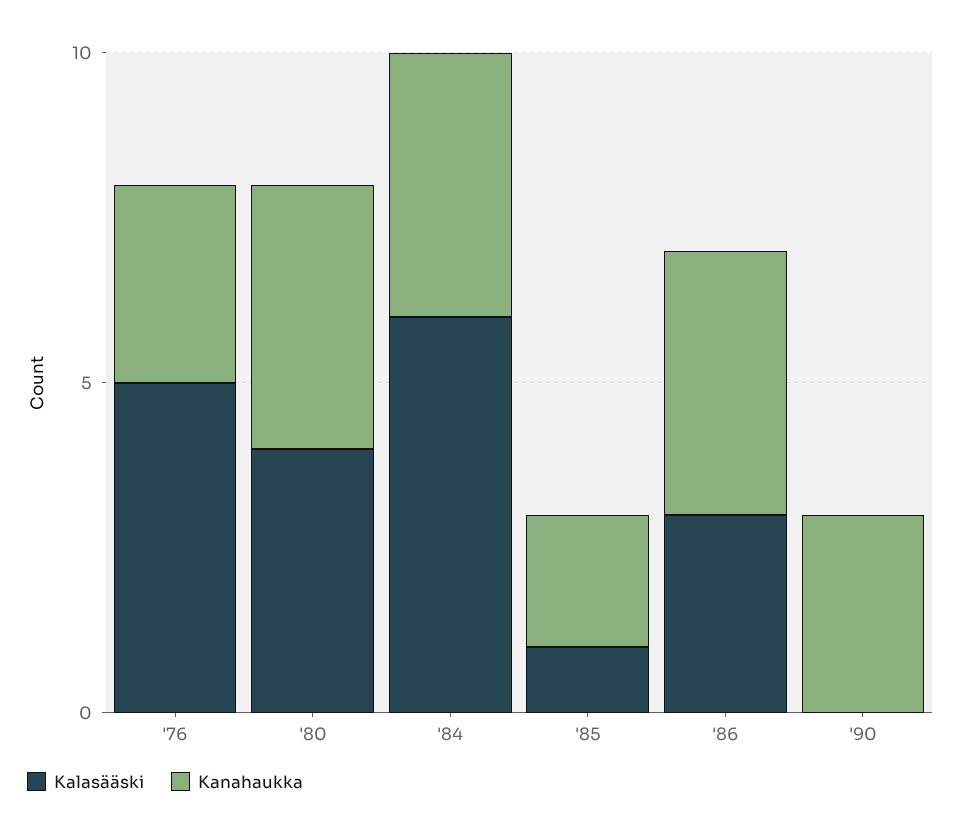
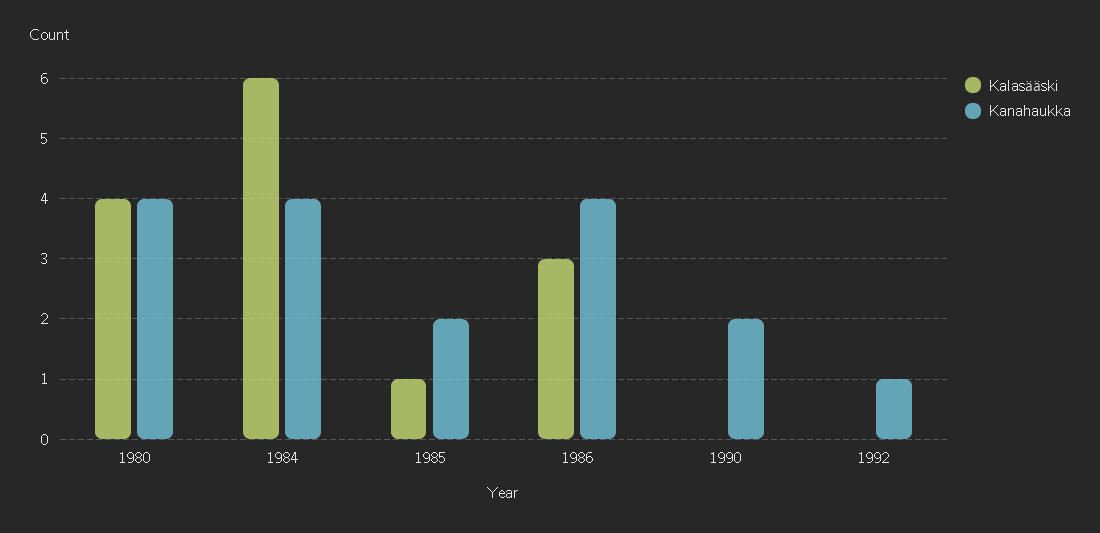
Kalasääski, '76: 5 -> none
Kanahaukka, '76: 3 -> none
Kanahaukka, '90: 3 -> 2
Kalasääski, 1992: none -> 0
Kanahaukka, 1992: none -> 1

